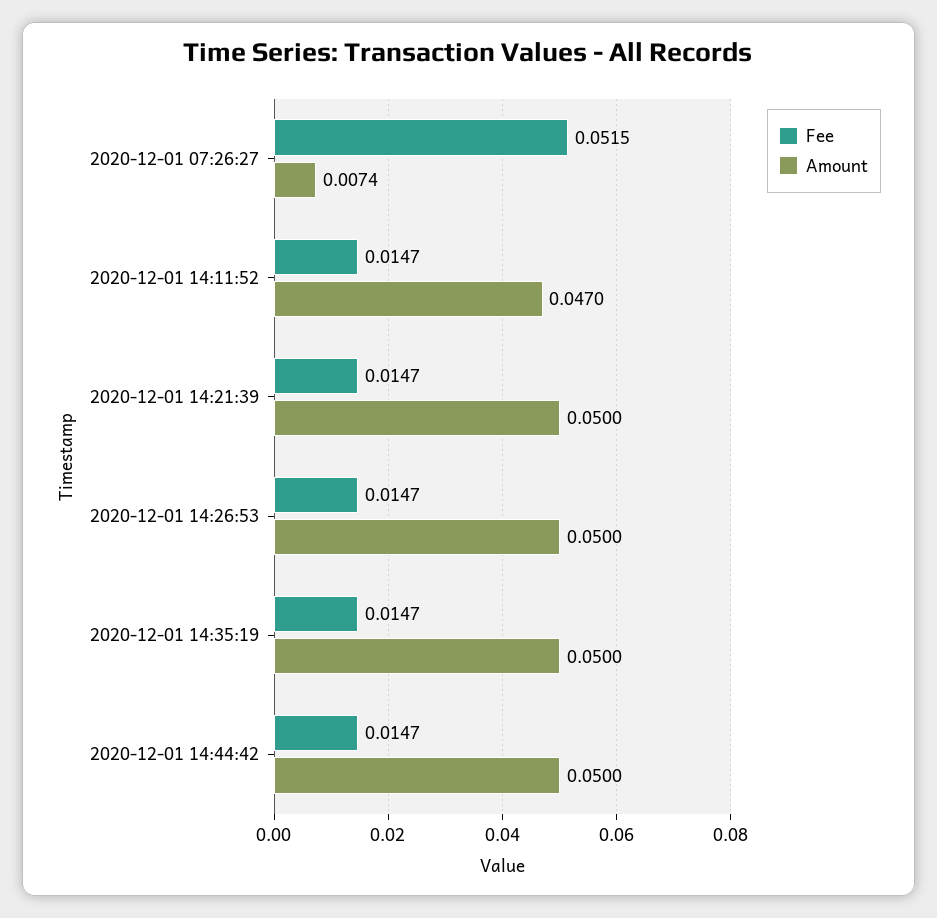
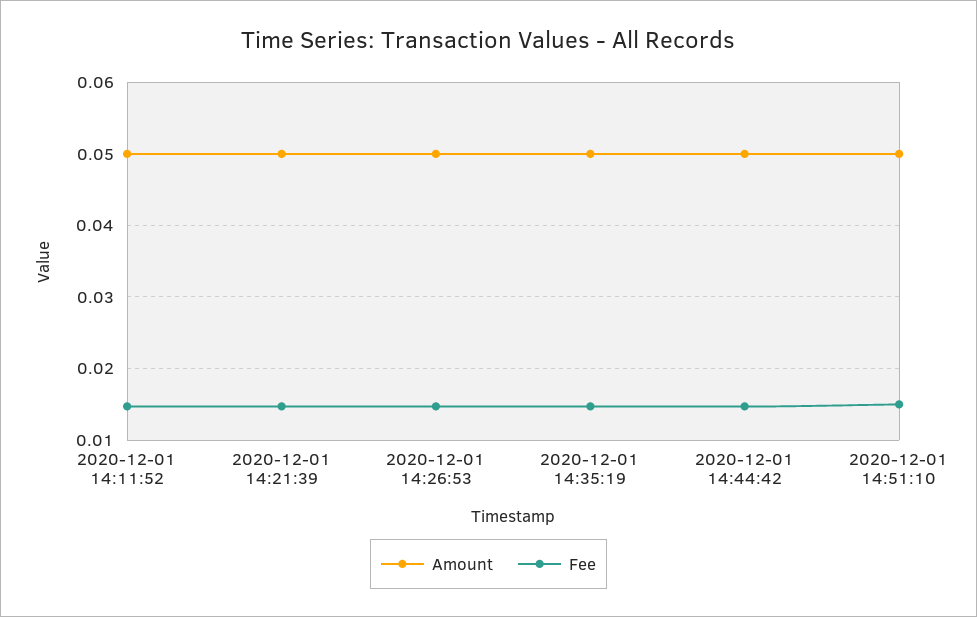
Fee, 2020-12-01 07:26:27: 0.0515 -> none
Amount, 2020-12-01 07:26:27: 0.0074 -> none
Amount, 2020-12-01 14:11:52: 0.047 -> 0.05
Amount, 2020-12-01 14:51:10: none -> 0.05
Fee, 2020-12-01 14:51:10: none -> 0.015

